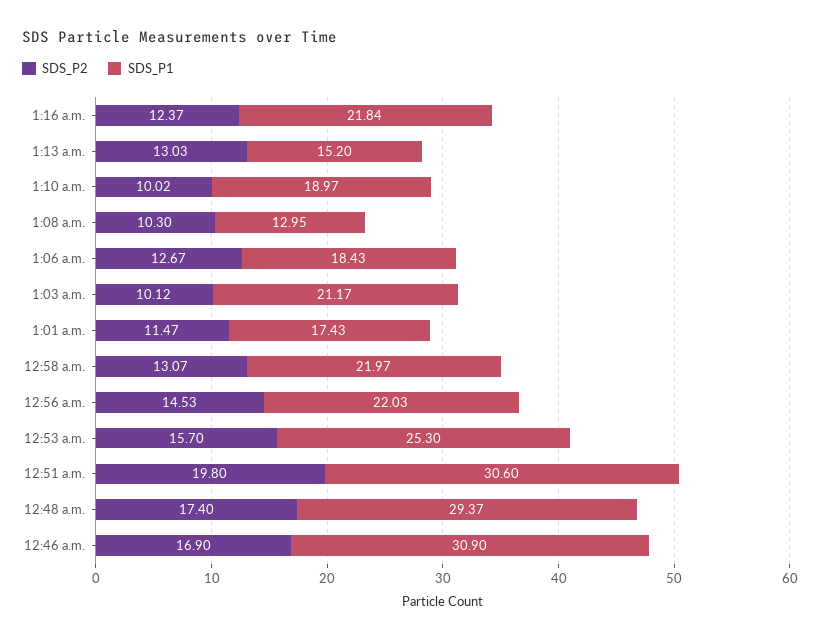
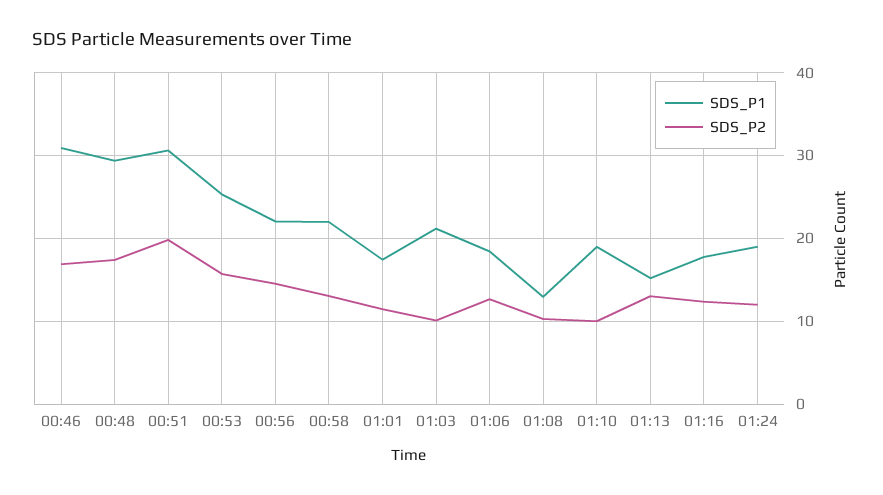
SDS_P1, 1:16 a.m.: 21.84 -> 18
SDS_P1, 01:24: none -> 19
SDS_P2, 01:24: none -> 12

